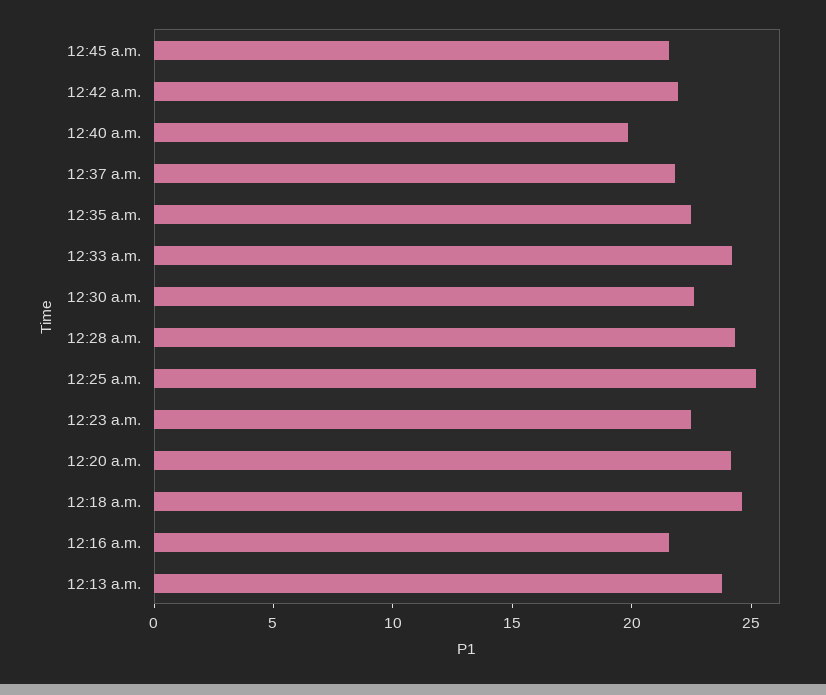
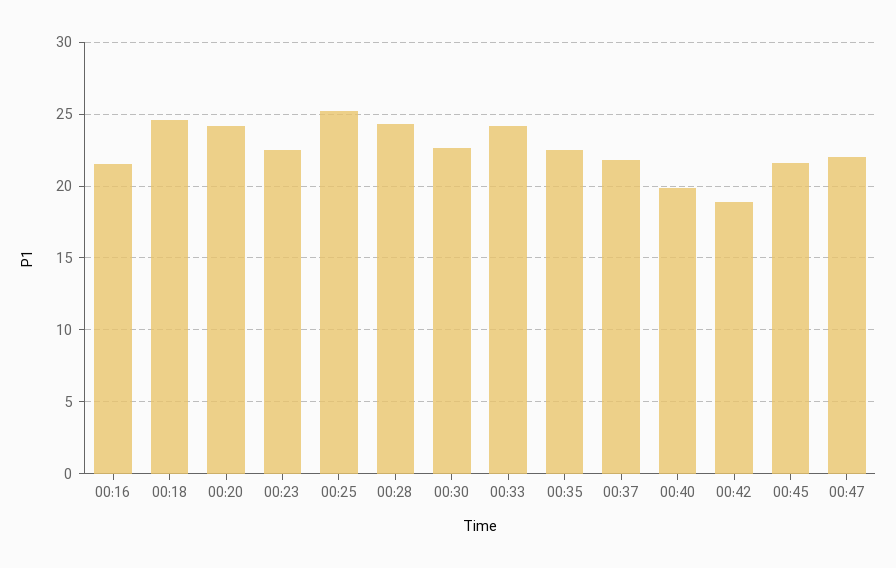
12:42 a.m.: 22 -> 19
12:13 a.m.: 24 -> none
00:47: none -> 22

